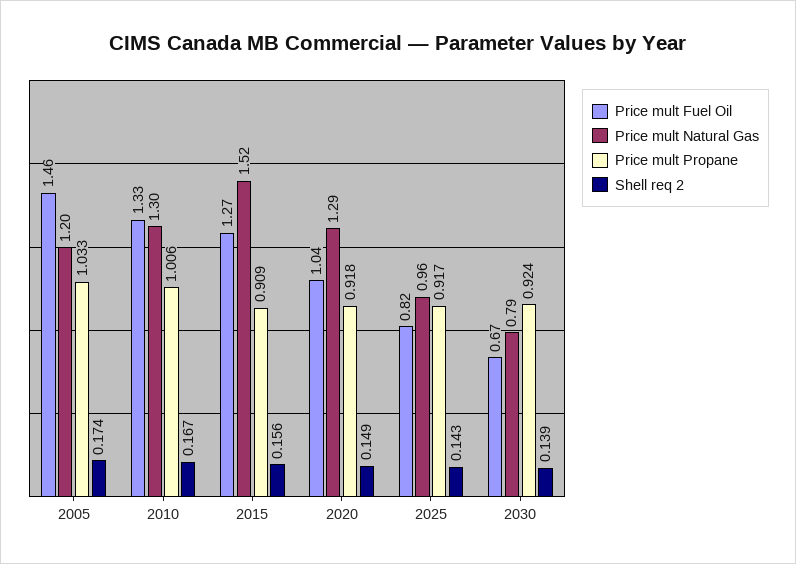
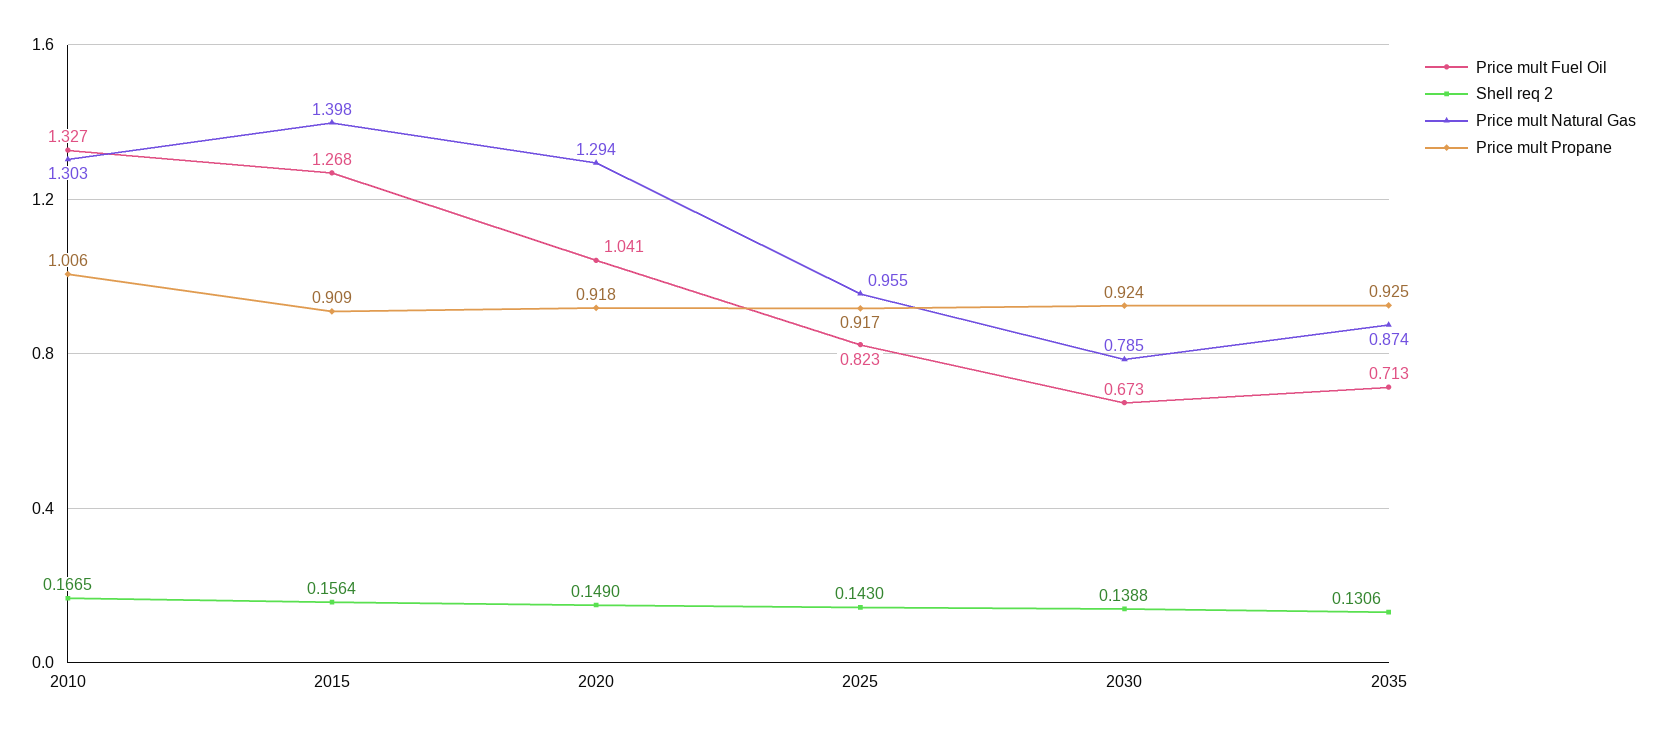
Price mult Fuel Oil, 2005: 1.46 -> none
Price mult Natural Gas, 2005: 1.2 -> none
Price mult Propane, 2005: 1.033 -> none
Shell req 2, 2005: 0.174 -> none
Price mult Natural Gas, 2015: 1.52 -> 1.398
Price mult Fuel Oil, 2035: none -> 0.713
Shell req 2, 2035: none -> 0.1306
Price mult Natural Gas, 2035: none -> 0.874
Price mult Propane, 2035: none -> 0.925

